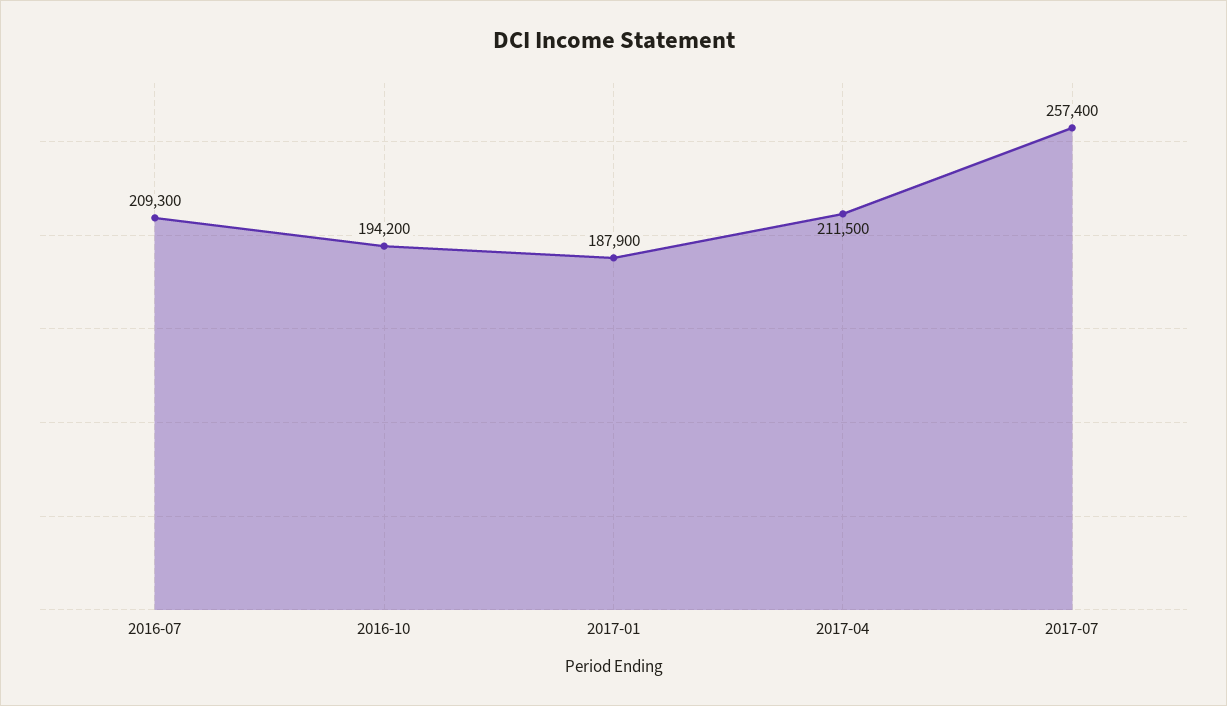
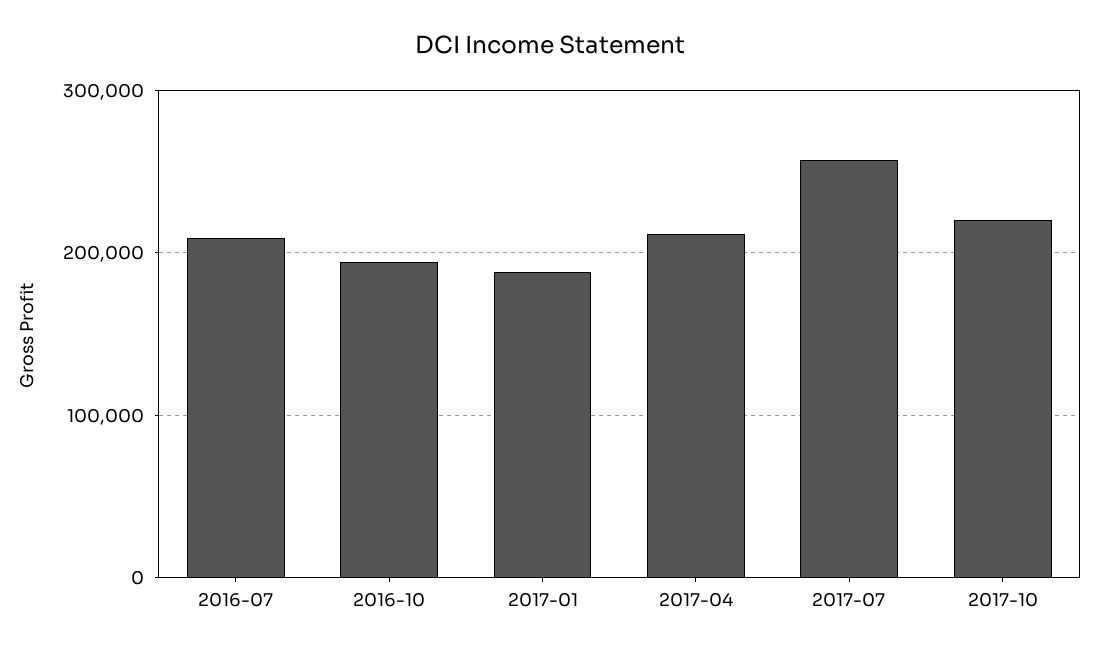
2017-10: none -> 220000

